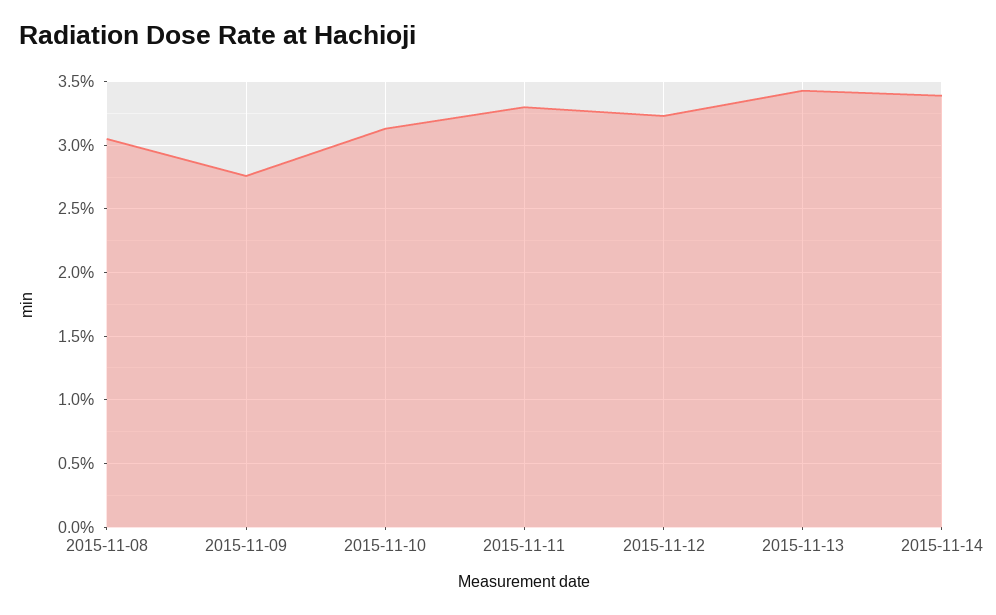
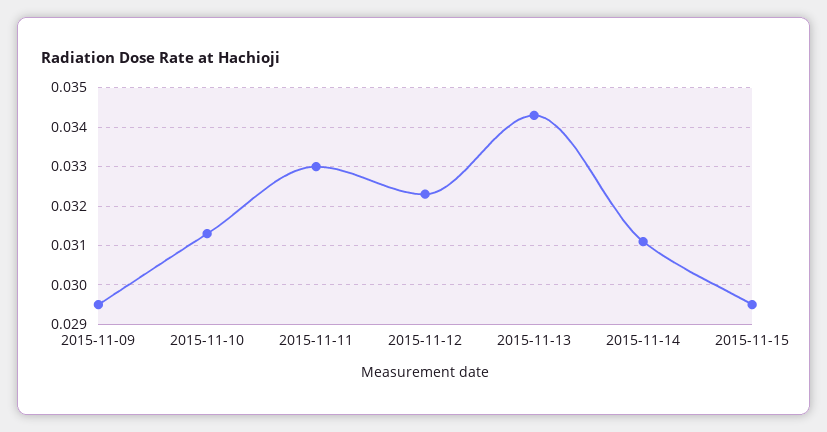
2015-11-08: 0.0305 -> none
2015-11-09: 0.0275 -> 0.0295
2015-11-14: 0.034 -> 0.031
2015-11-15: none -> 0.0295

